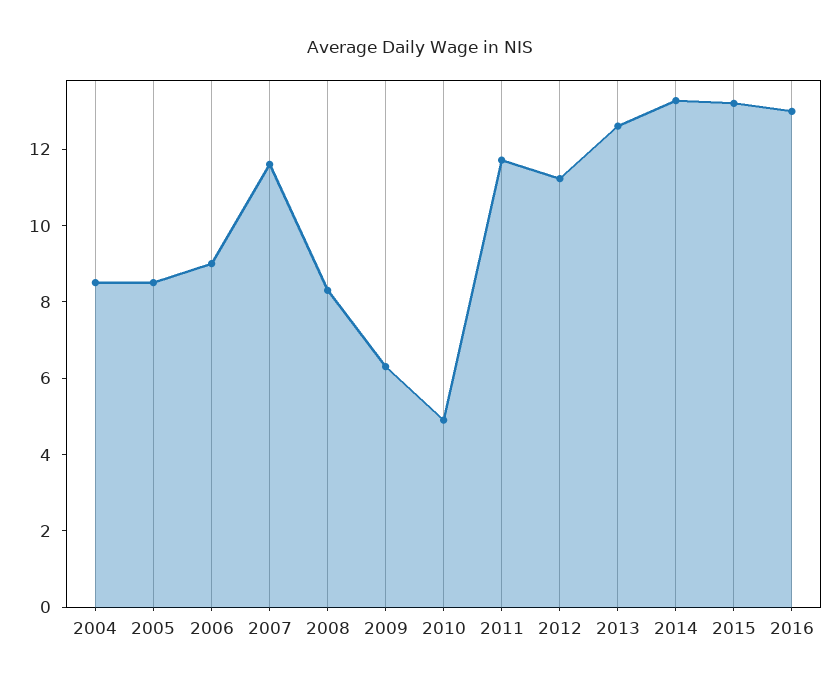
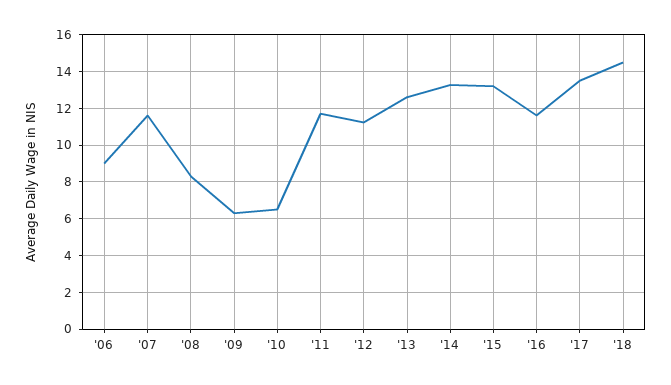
2004: 8.5 -> none
2005: 8.5 -> none
2010: 5 -> 6.5
2016: 13 -> 11.5
'17: none -> 13.5
'18: none -> 14.5

